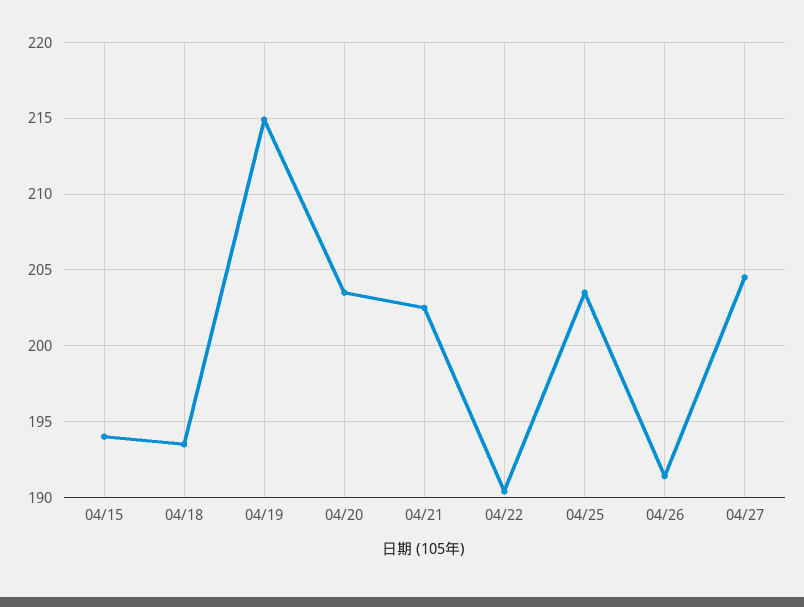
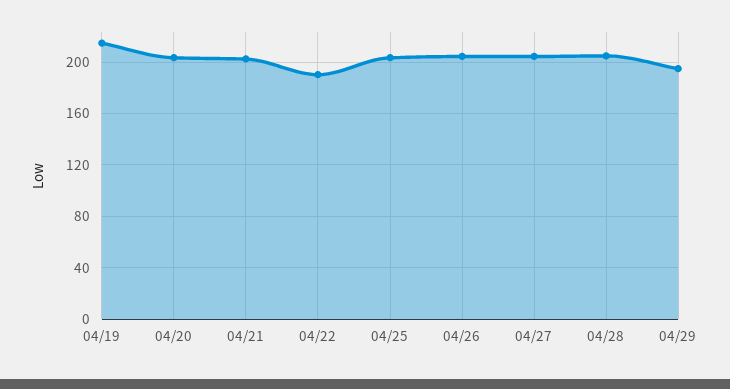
04/15: 194 -> none
04/18: 193.5 -> none
04/26: 191.5 -> 205
04/28: none -> 205
04/29: none -> 195

